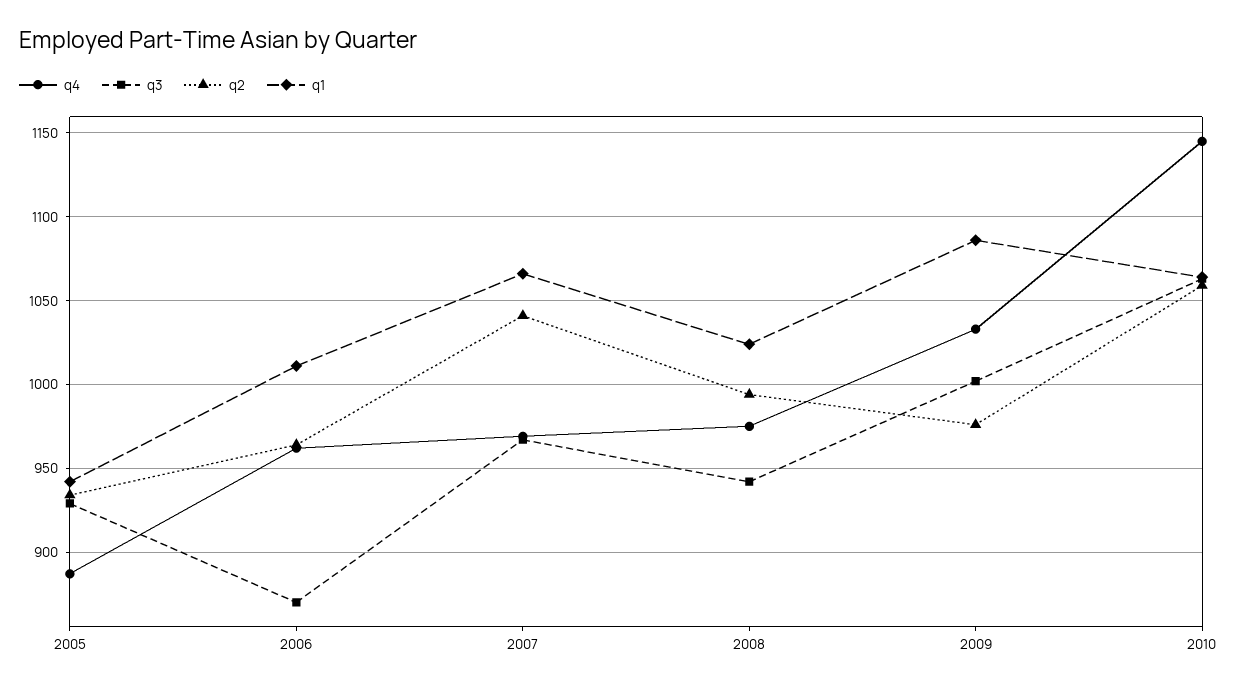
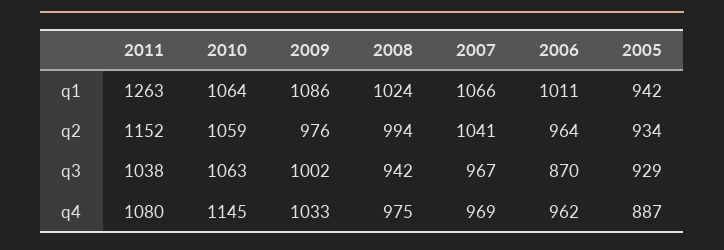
q1, 2011: none -> 1263
q2, 2011: none -> 1152
q3, 2011: none -> 1038
q4, 2011: none -> 1080

